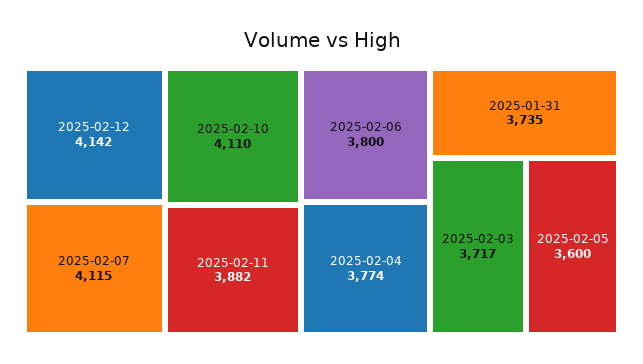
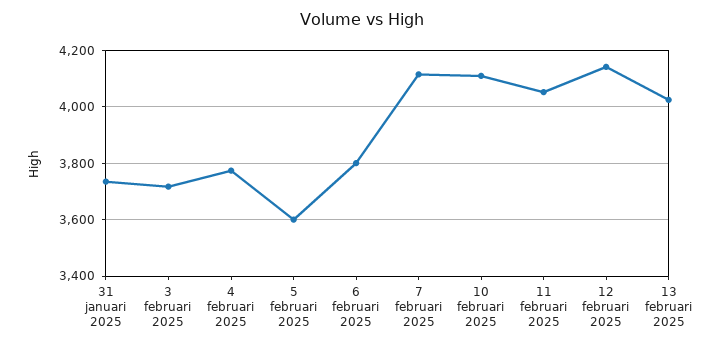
2025-02-11: 3882 -> 4050
13 februari 2025: none -> 4025

